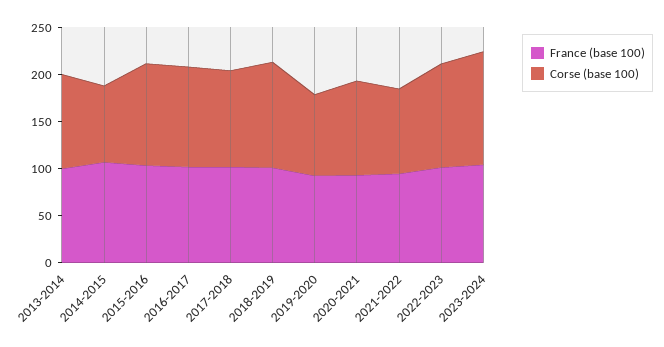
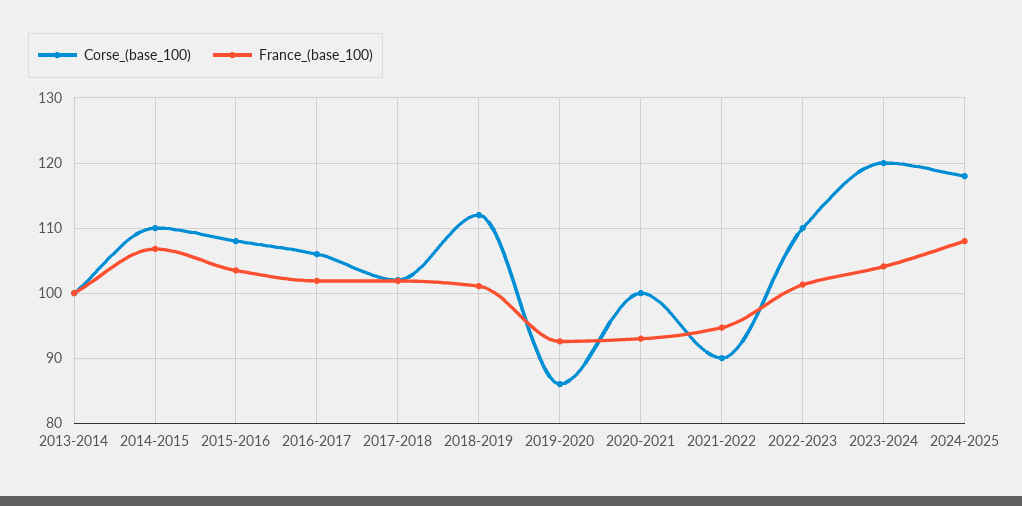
Corse (base 100), 2014-2015: 80 -> 110
Corse (base 100), 2024-2025: none -> 118
France (base 100), 2024-2025: none -> 108

